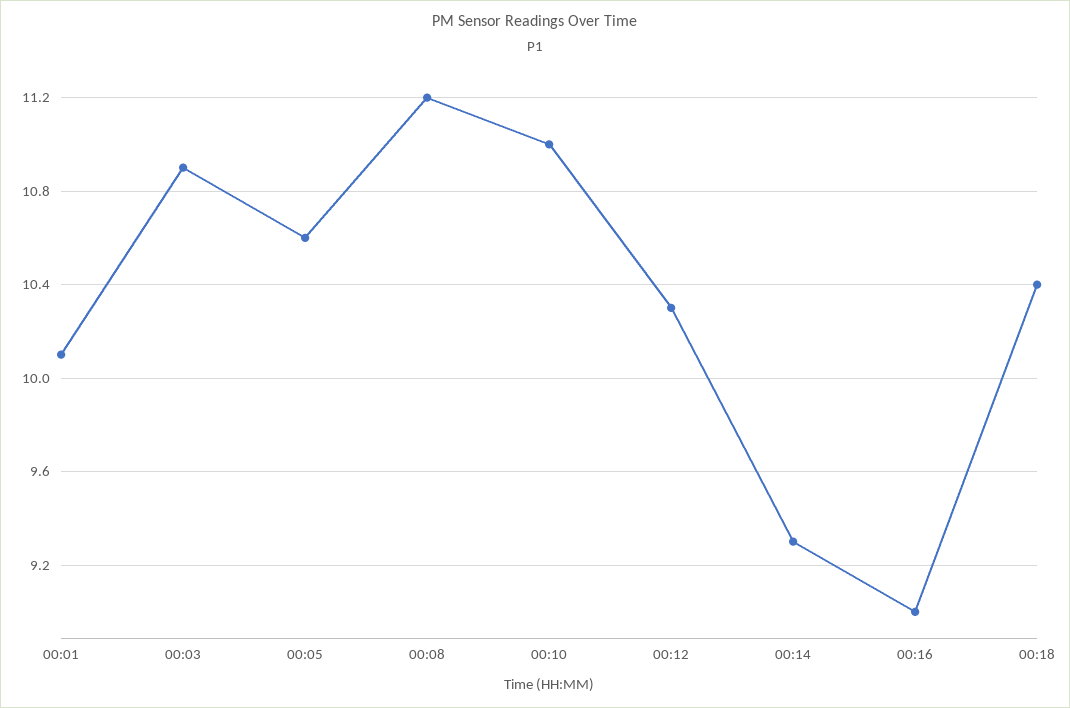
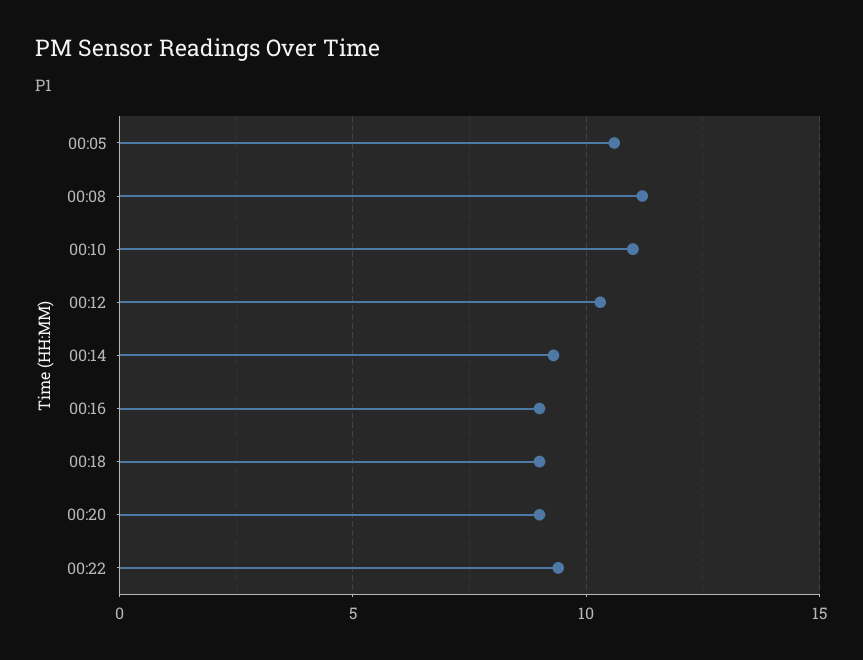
00:01: 10.1 -> none
00:03: 10.9 -> none
00:18: 10.4 -> 9
00:20: none -> 9
00:22: none -> 9.5

